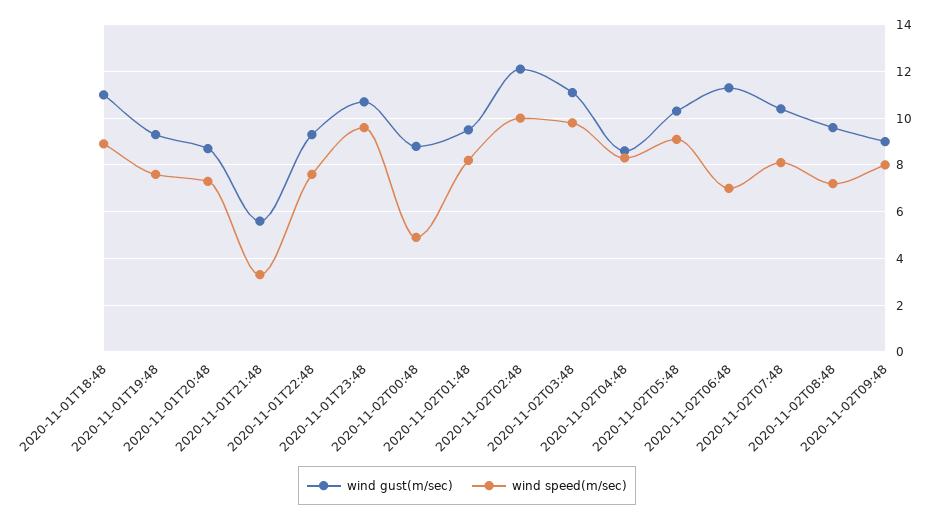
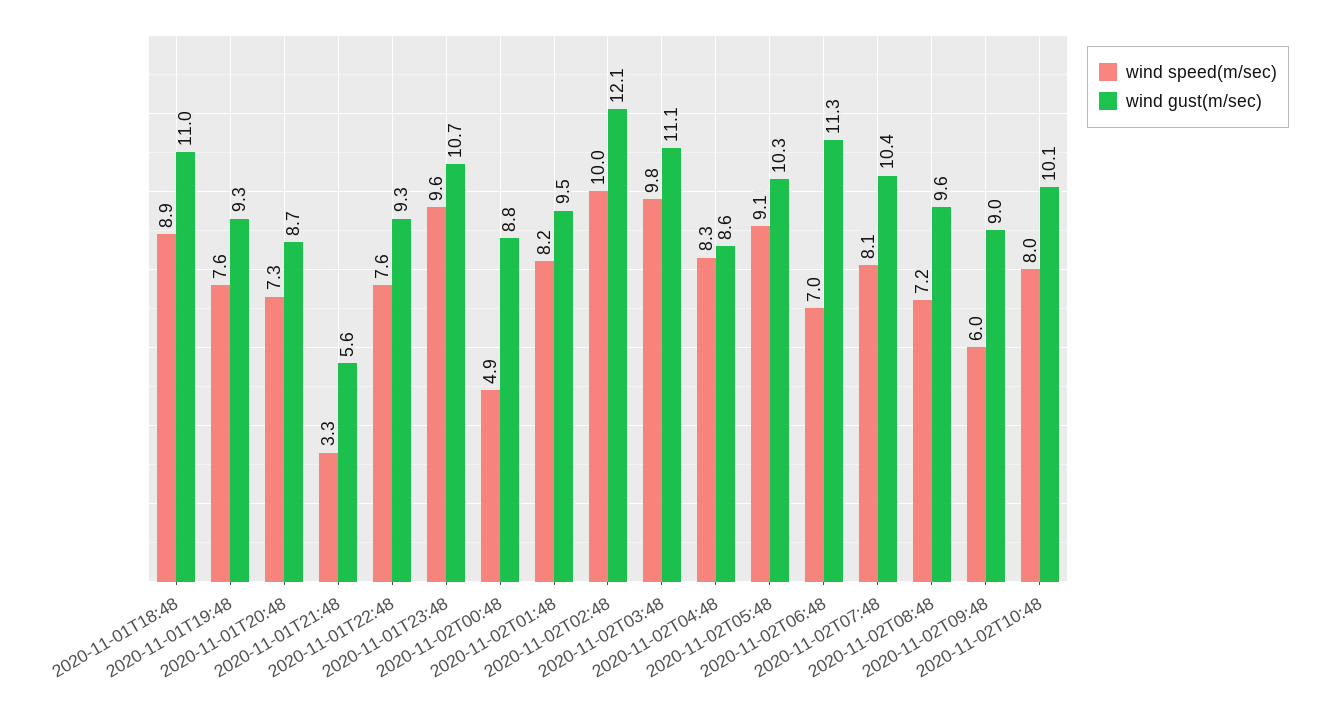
wind speed(m/sec), 2020-11-02T09:48: 8 -> 6
wind speed(m/sec), 2020-11-02T10:48: none -> 8
wind gust(m/sec), 2020-11-02T10:48: none -> 10.1

